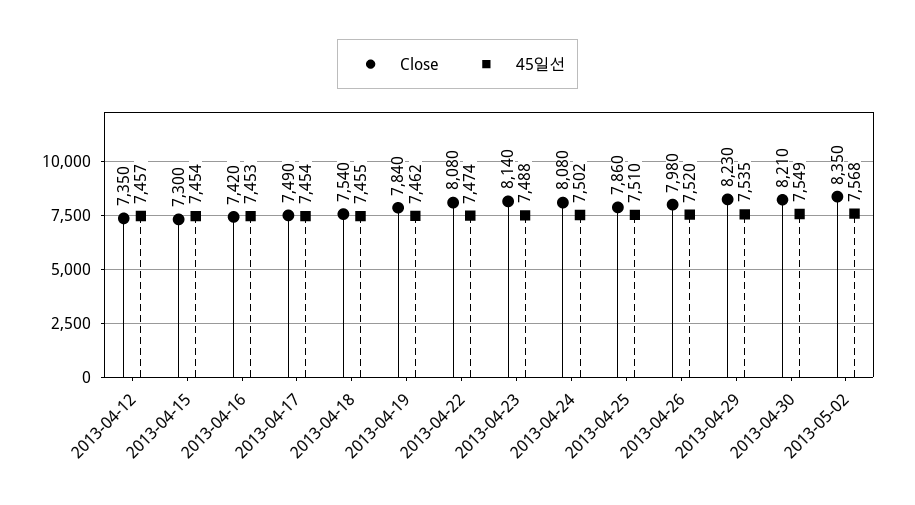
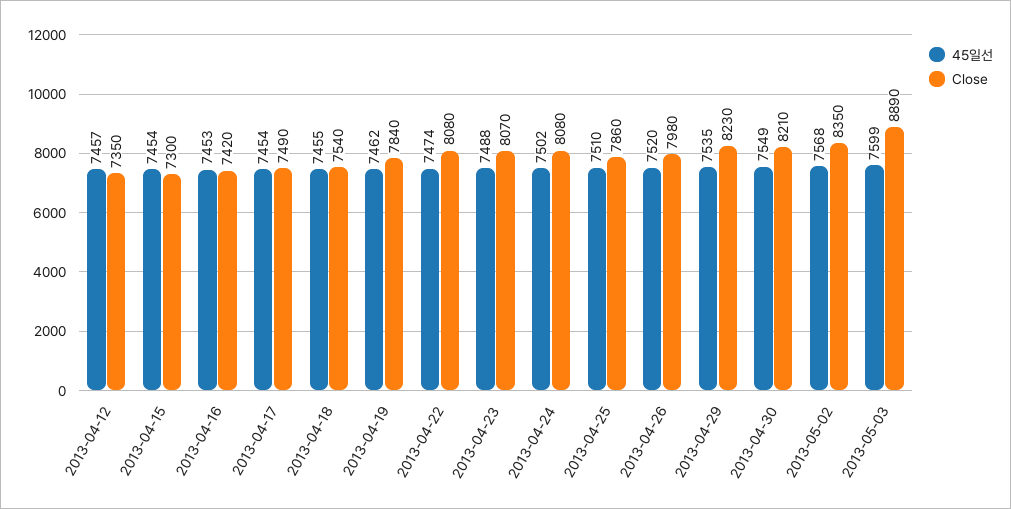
Close, 2013-04-23: 8140 -> 8070
45일선, 2013-05-03: none -> 7599
Close, 2013-05-03: none -> 8890

